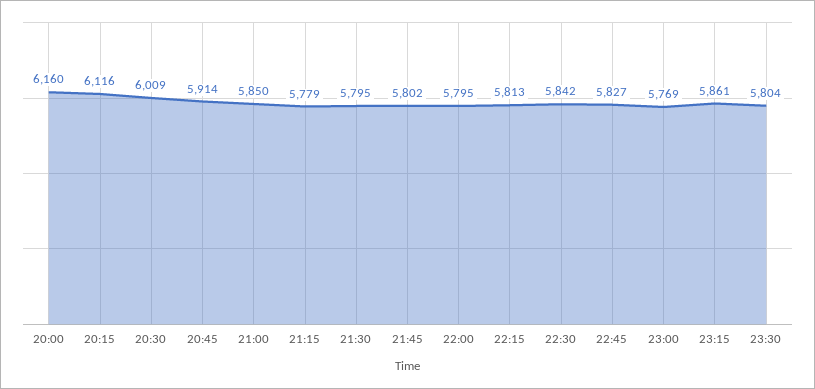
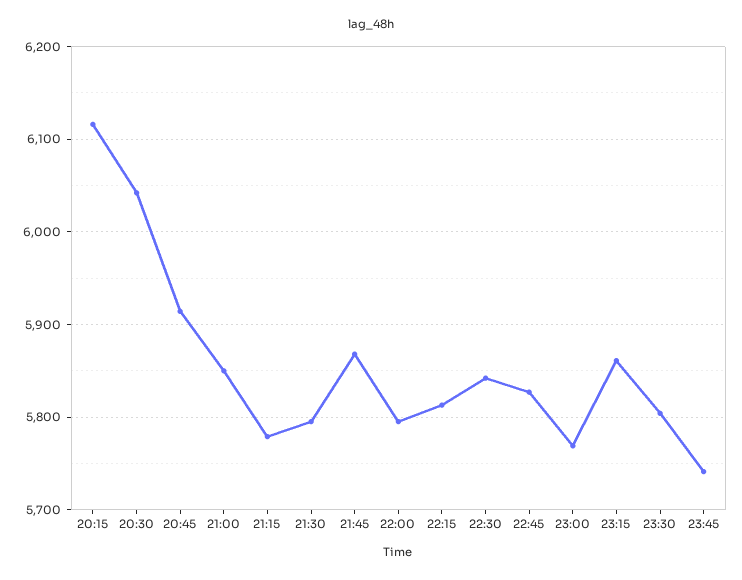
20:00: 6160 -> none
20:30: 6009 -> 6040
21:45: 5802 -> 5870
23:45: none -> 5740

